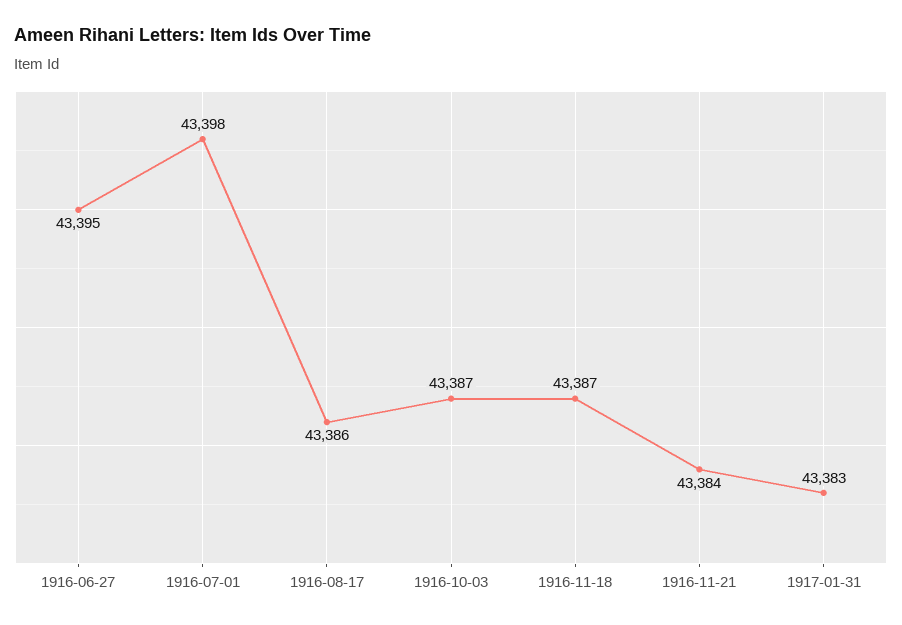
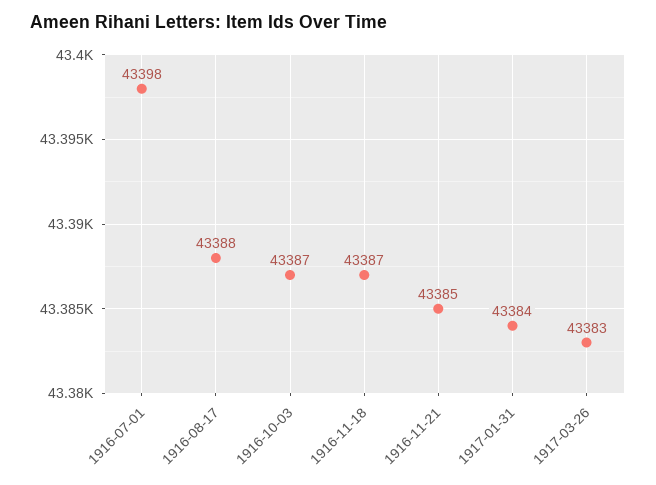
1916-06-27: 43395 -> none
1916-08-17: 43386 -> 43388
1916-11-21: 43384 -> 43385
1917-01-31: 43383 -> 43384
1917-03-26: none -> 43383

